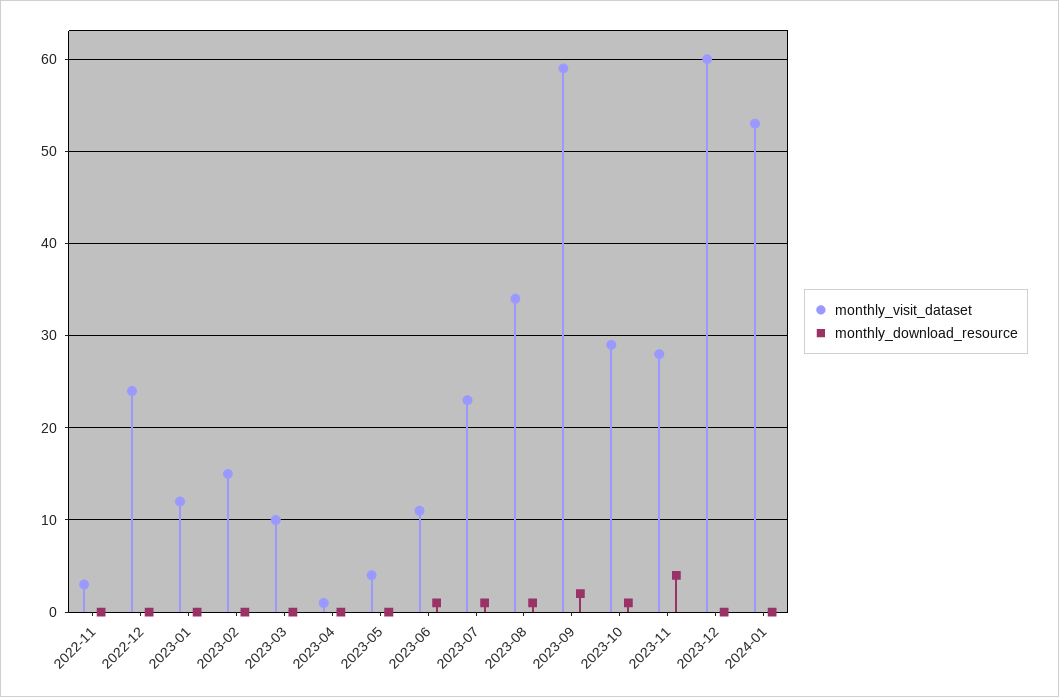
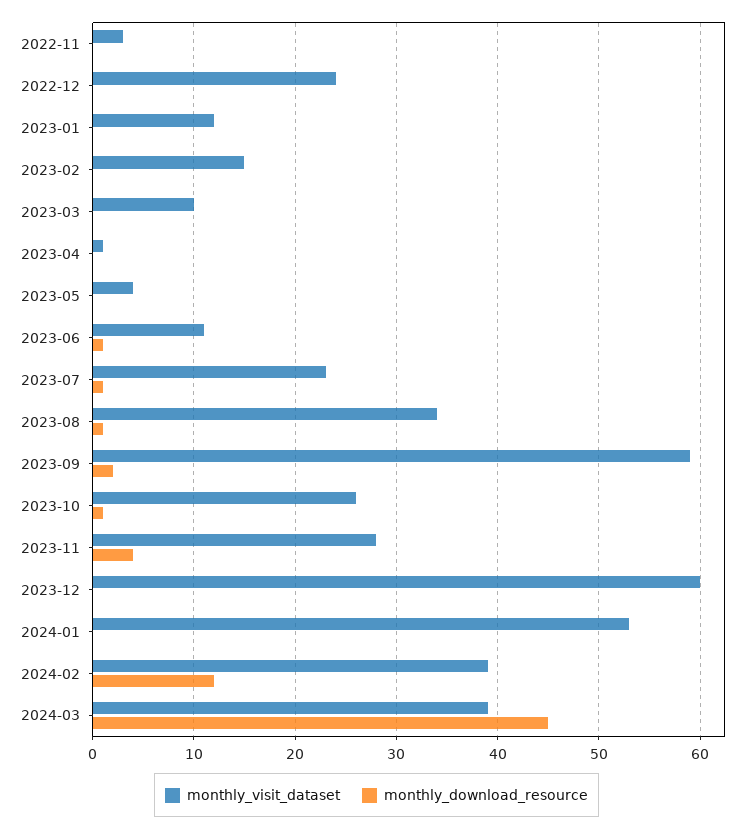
monthly_visit_dataset, 2023-10: 29 -> 26
monthly_visit_dataset, 2024-02: none -> 39
monthly_download_resource, 2024-02: none -> 12
monthly_visit_dataset, 2024-03: none -> 39
monthly_download_resource, 2024-03: none -> 45

